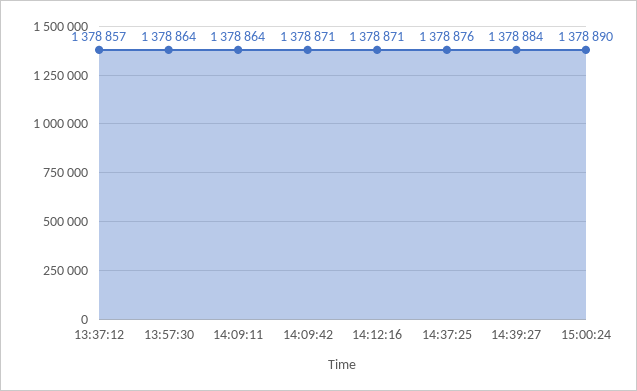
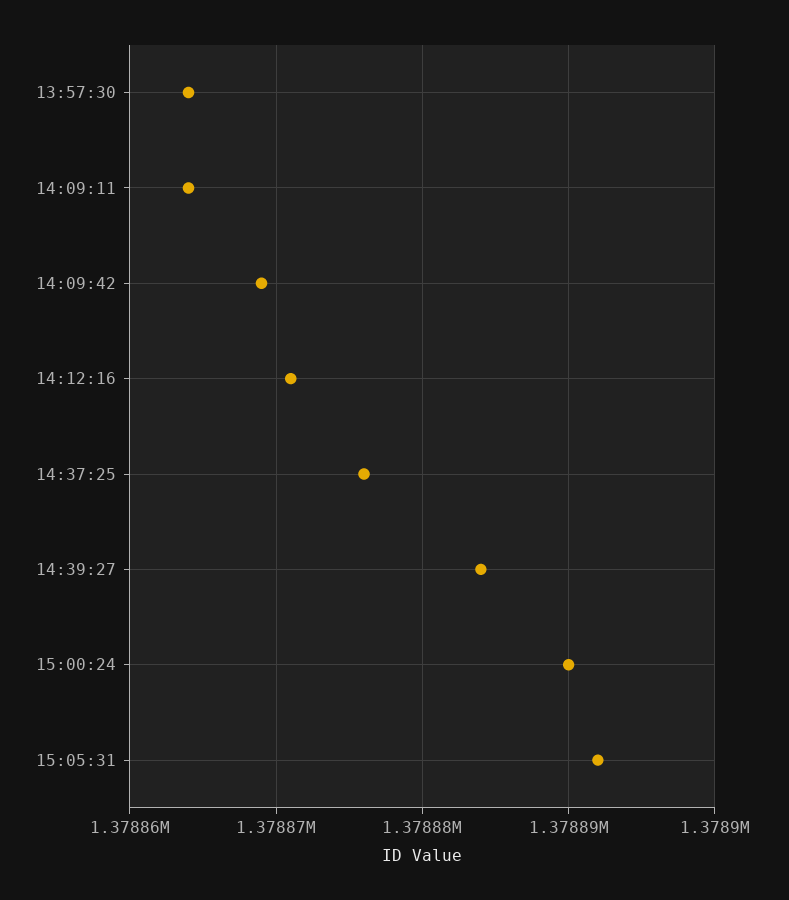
13:37:12: 1378857 -> none
14:09:42: 1378871 -> 1378869
15:05:31: none -> 1378892

